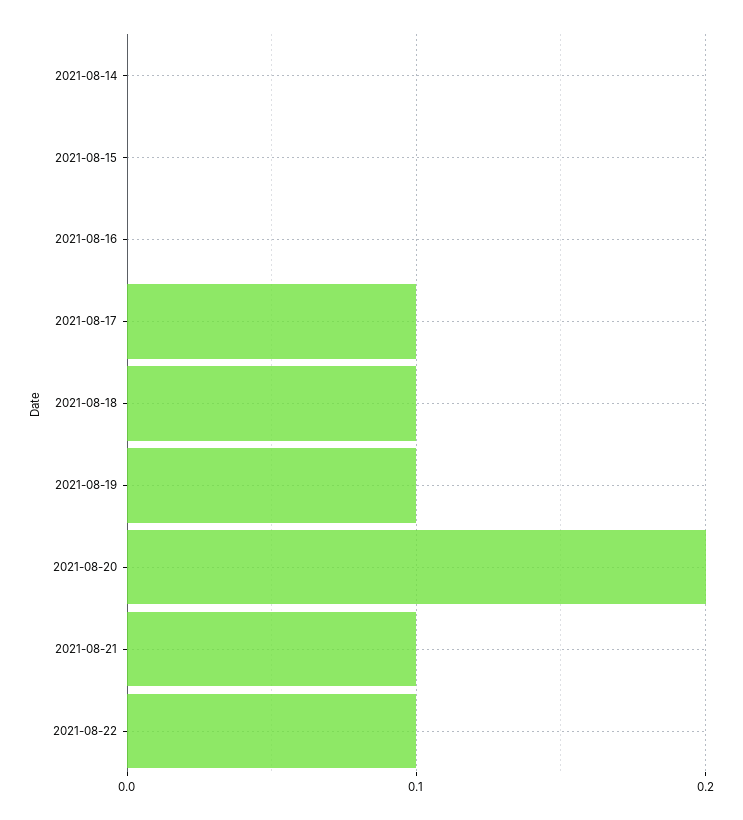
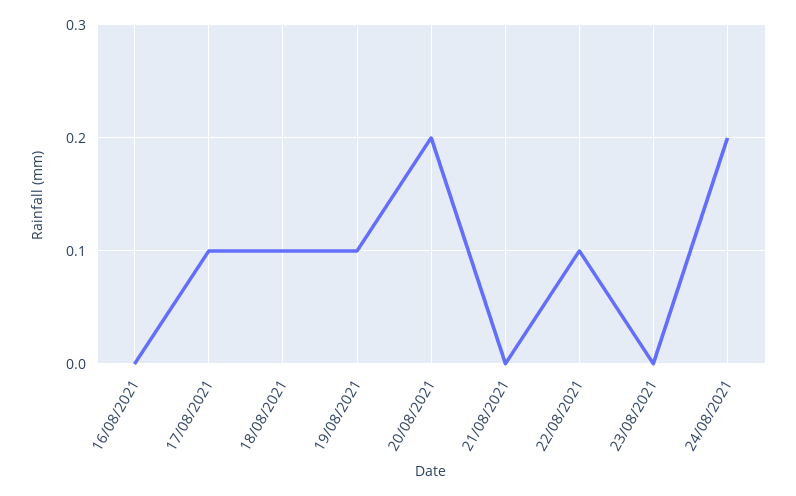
2021-08-14: 0 -> none
2021-08-15: 0 -> none
2021-08-21: 0.1 -> 0
23/08/2021: none -> 0
24/08/2021: none -> 0.2

